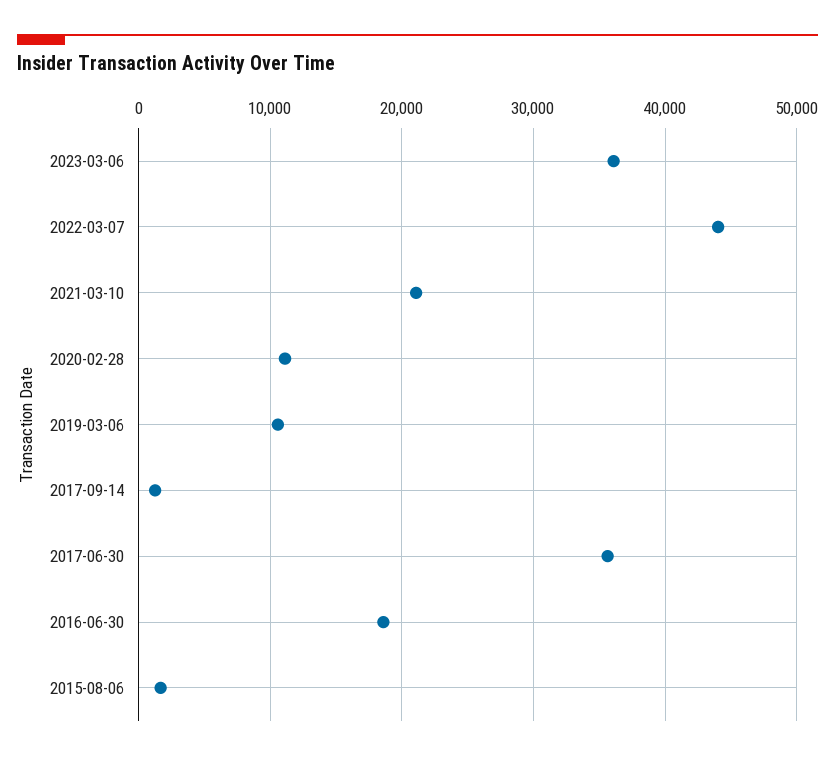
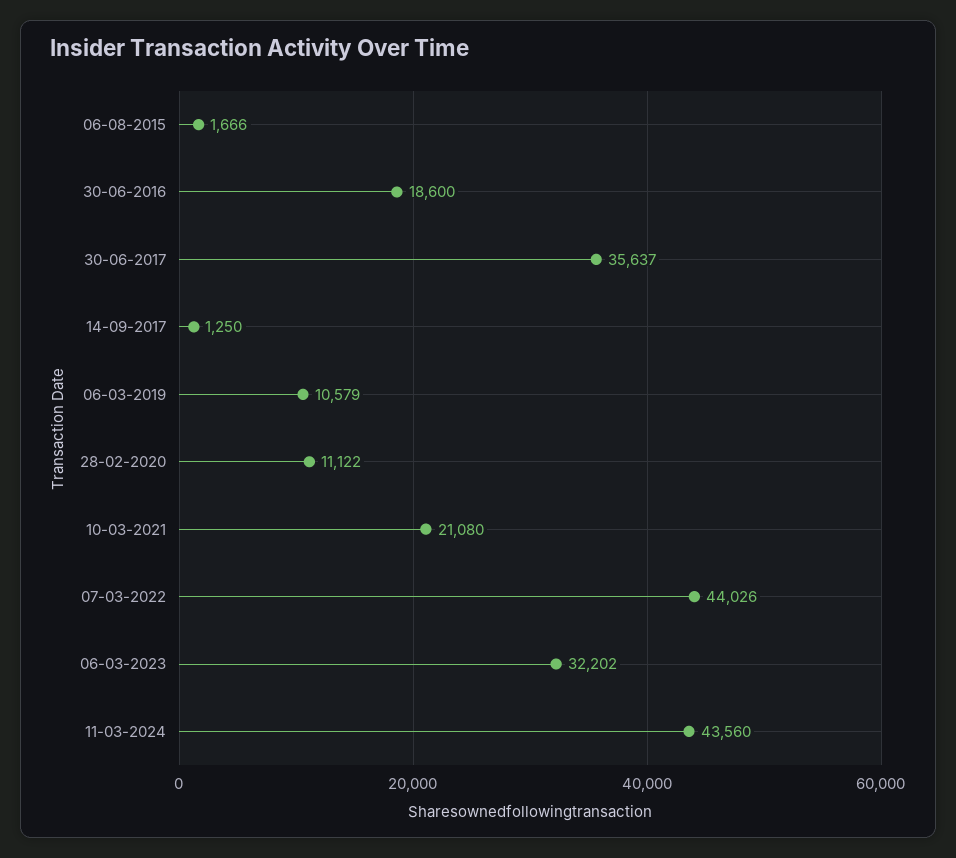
2023-03-06: 36000 -> 32202
11-03-2024: none -> 43560

